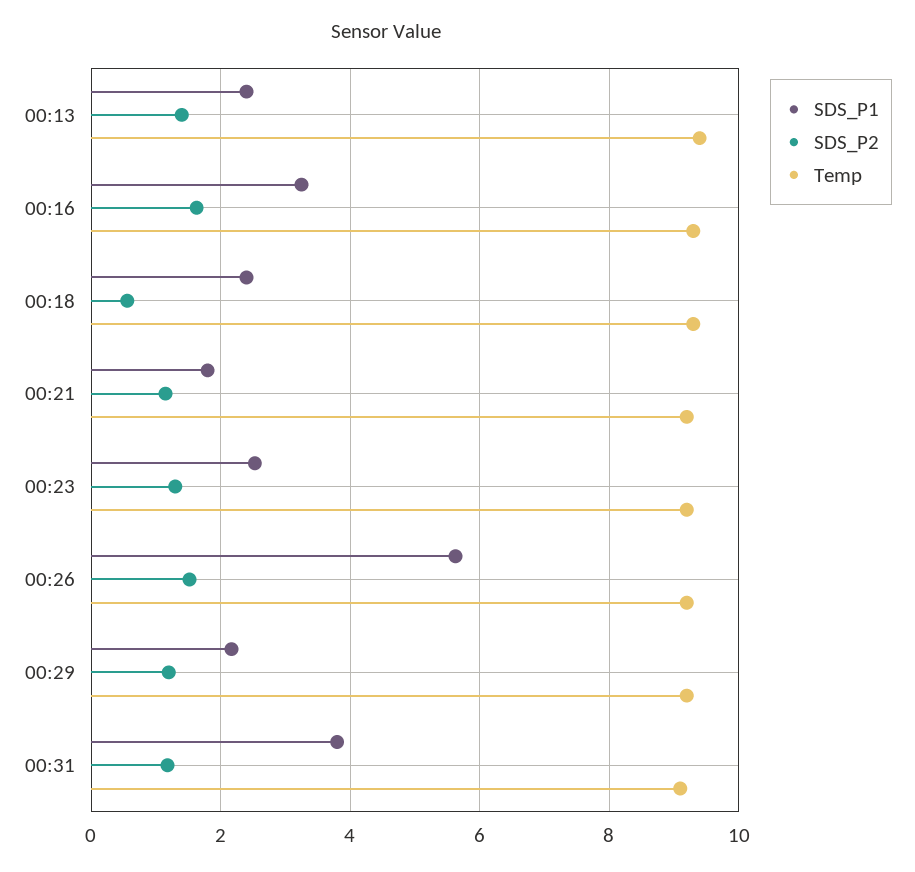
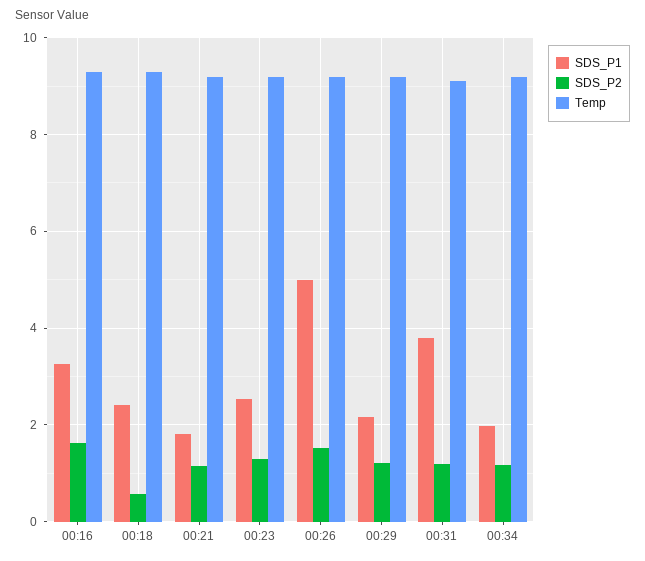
SDS_P1, 00:13: 2.4 -> none
SDS_P2, 00:13: 1.4 -> none
Temp, 00:13: 9.4 -> none
SDS_P1, 00:26: 5.6 -> 5
SDS_P1, 00:34: none -> 2
SDS_P2, 00:34: none -> 1.2
Temp, 00:34: none -> 9.2

